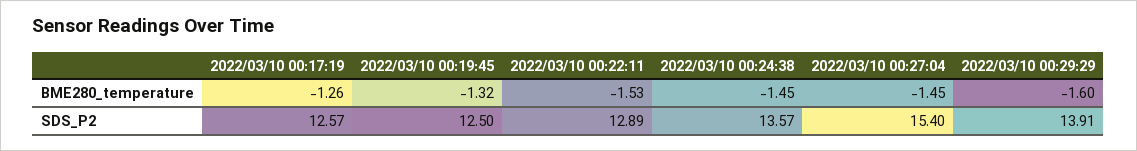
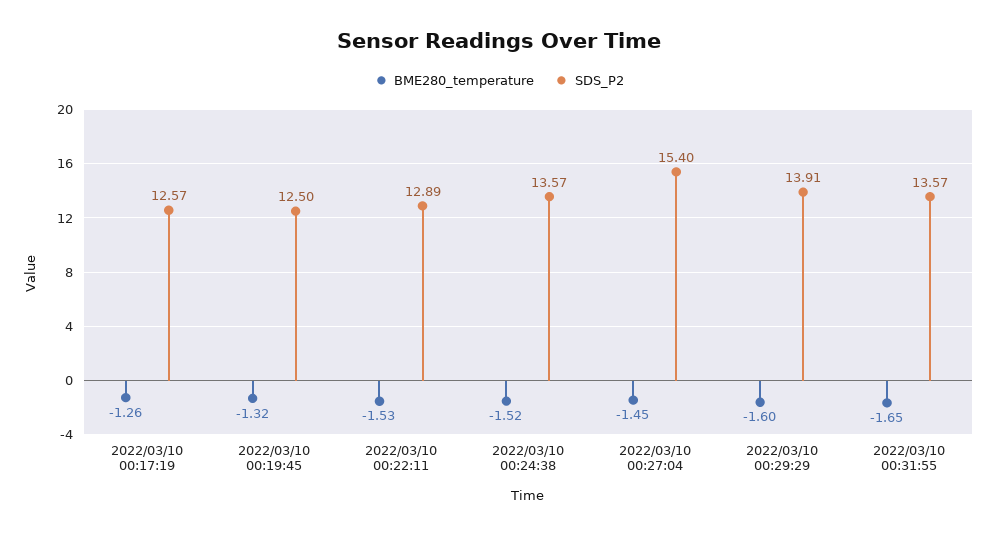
BME280_temperature, 2022/03/10 00:24:38: -1.45 -> -1.52
BME280_temperature, 2022/03/10 00:31:55: none -> -1.65
SDS_P2, 2022/03/10 00:31:55: none -> 13.57

